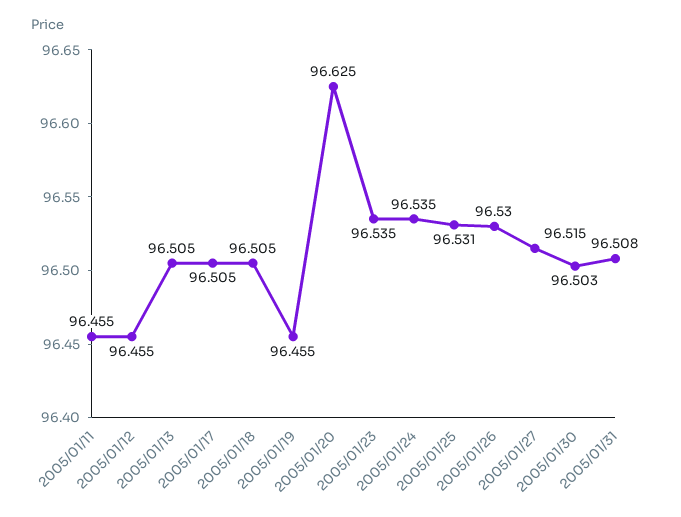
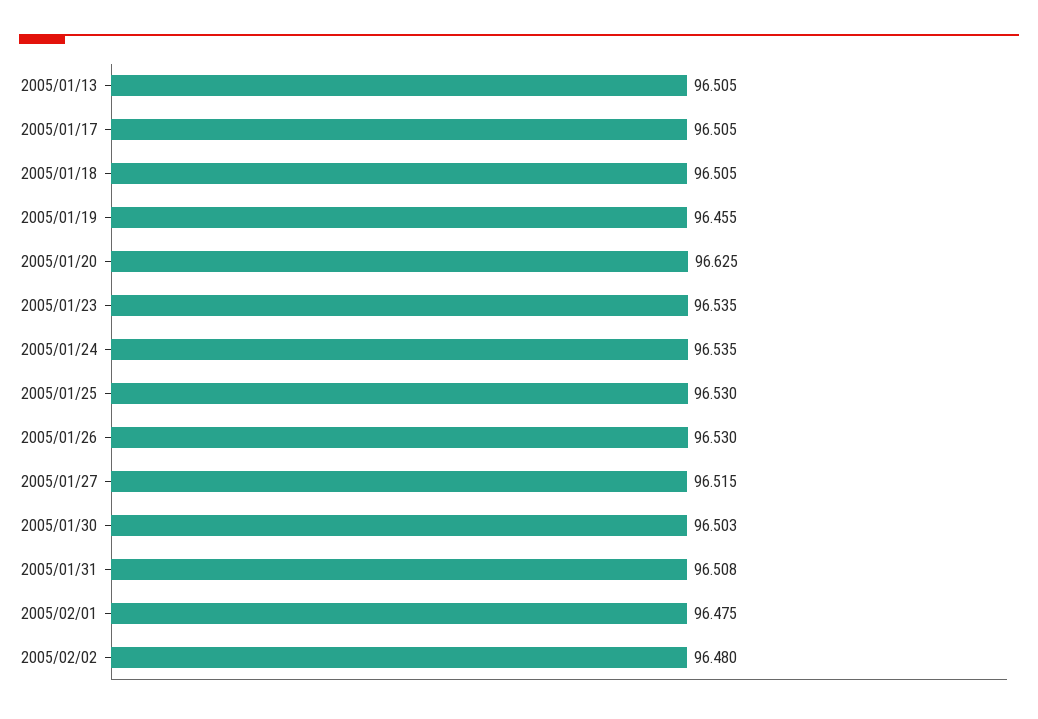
2005/01/11: 96.455 -> none
2005/01/12: 96.455 -> none
2005/01/25: 96.531 -> 96.53
2005/02/01: none -> 96.475
2005/02/02: none -> 96.48

